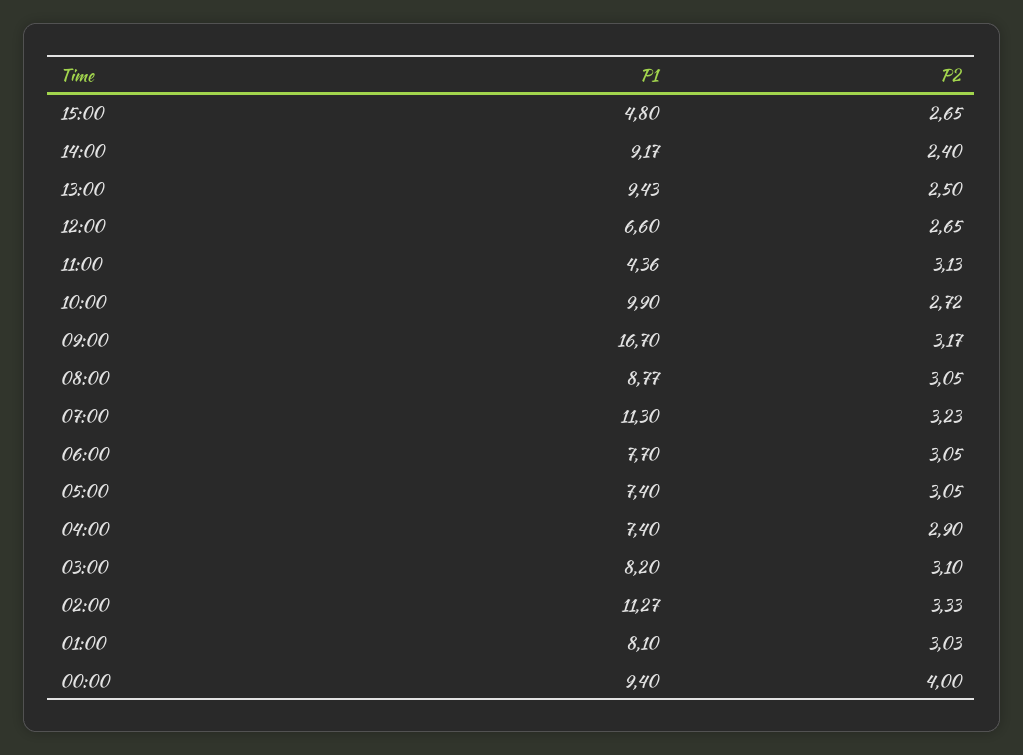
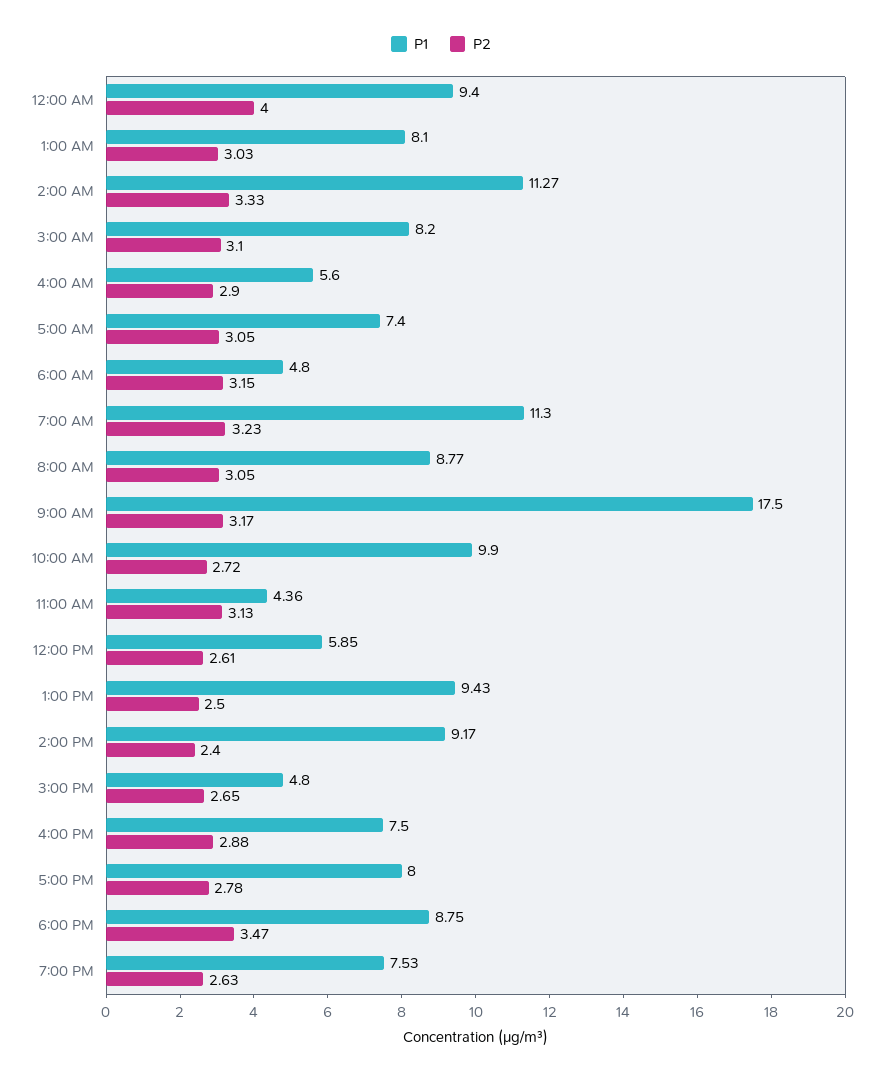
P1, 12:00: 6.6 -> 5.85
P2, 12:00: 2.65 -> 2.61
P1, 09:00: 16.7 -> 17.5
P1, 06:00: 7.7 -> 4.8
P2, 06:00: 3.05 -> 3.15
P1, 04:00: 7.4 -> 5.6
P1, 4:00 PM: none -> 7.5
P2, 4:00 PM: none -> 2.88
P1, 5:00 PM: none -> 8
P2, 5:00 PM: none -> 2.78
P1, 6:00 PM: none -> 8.75
P2, 6:00 PM: none -> 3.47
P1, 7:00 PM: none -> 7.53
P2, 7:00 PM: none -> 2.63

